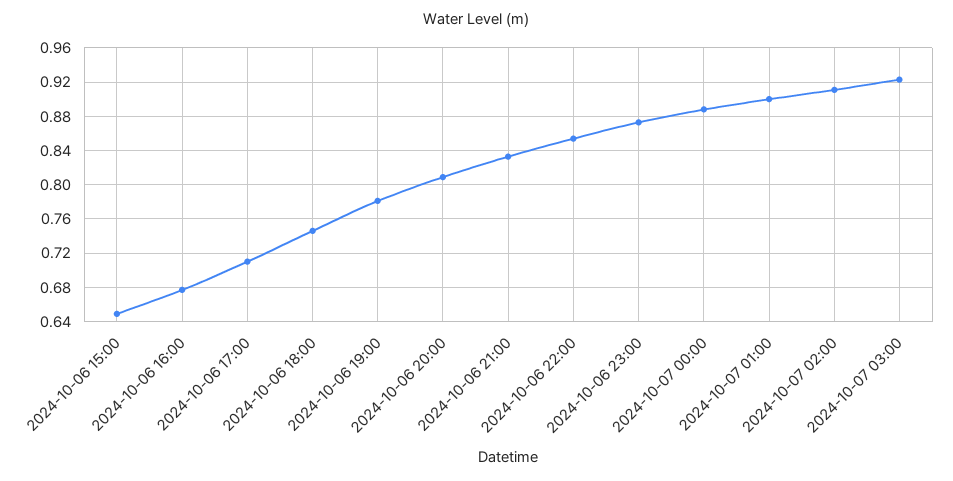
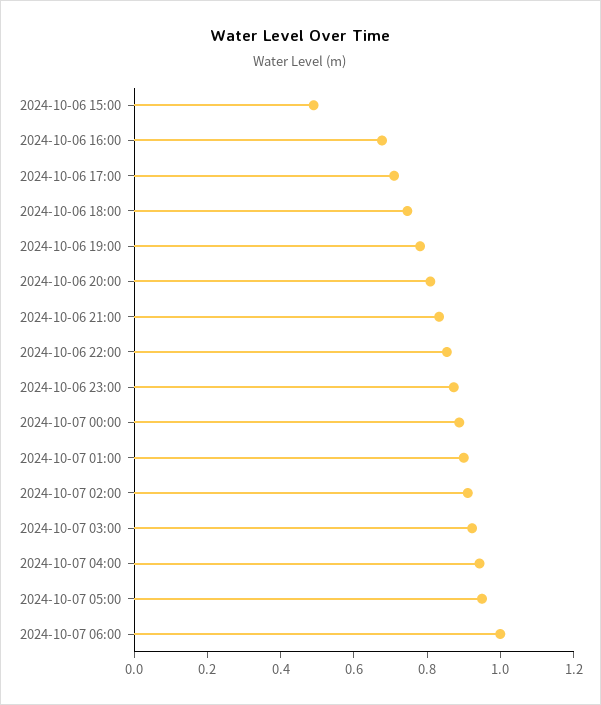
2024-10-06 15:00: 0.65 -> 0.5
2024-10-07 04:00: none -> 0.95
2024-10-07 05:00: none -> 0.95
2024-10-07 06:00: none -> 1

